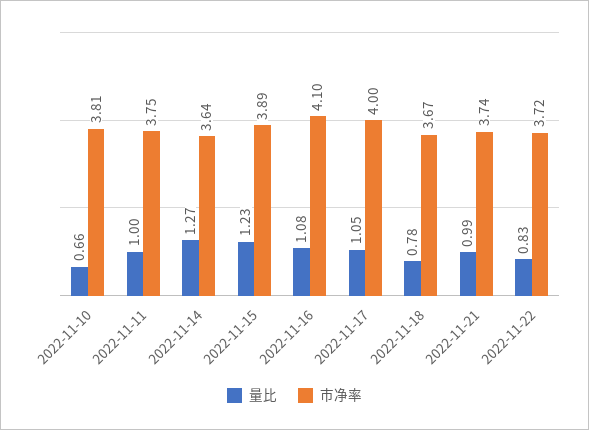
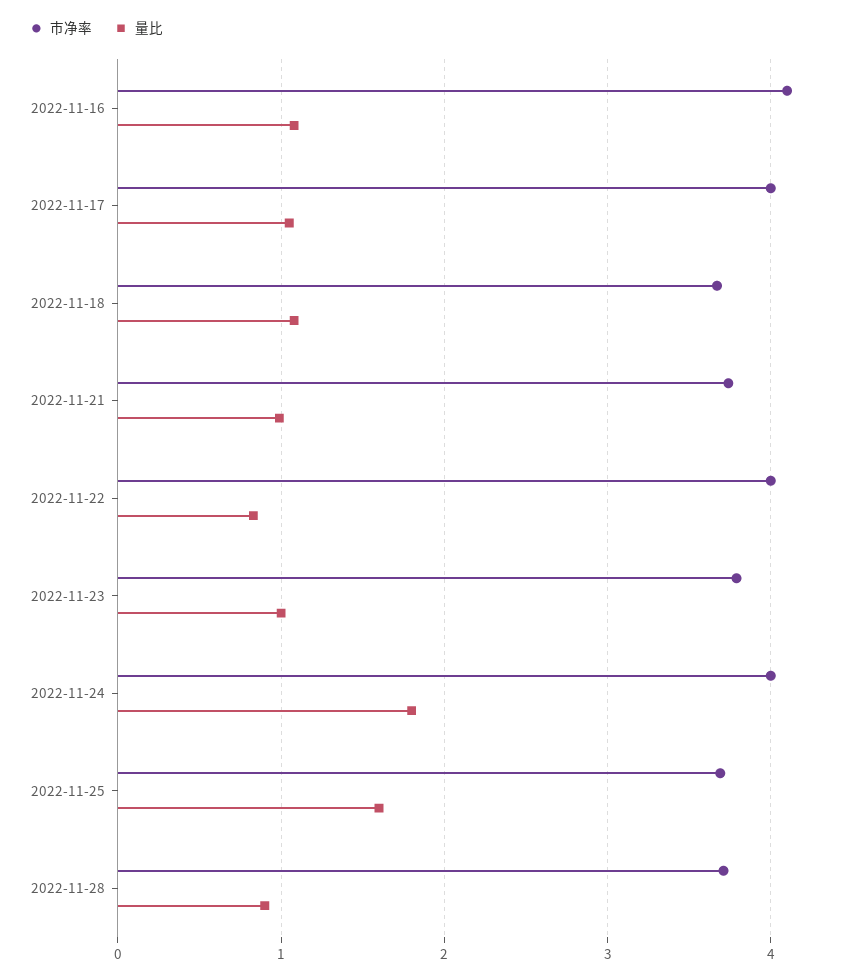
量比, 2022-11-10: 0.66 -> none
市净率, 2022-11-10: 3.81 -> none
量比, 2022-11-11: 1 -> none
市净率, 2022-11-11: 3.75 -> none
量比, 2022-11-14: 1.27 -> none
市净率, 2022-11-14: 3.64 -> none
量比, 2022-11-15: 1.23 -> none
市净率, 2022-11-15: 3.89 -> none
量比, 2022-11-18: 0.78 -> 1.1
市净率, 2022-11-22: 3.72 -> 4
市净率, 2022-11-23: none -> 3.8
量比, 2022-11-23: none -> 1
市净率, 2022-11-24: none -> 4
量比, 2022-11-24: none -> 1.8
市净率, 2022-11-25: none -> 3.7
量比, 2022-11-25: none -> 1.6
市净率, 2022-11-28: none -> 3.7
量比, 2022-11-28: none -> 0.9

